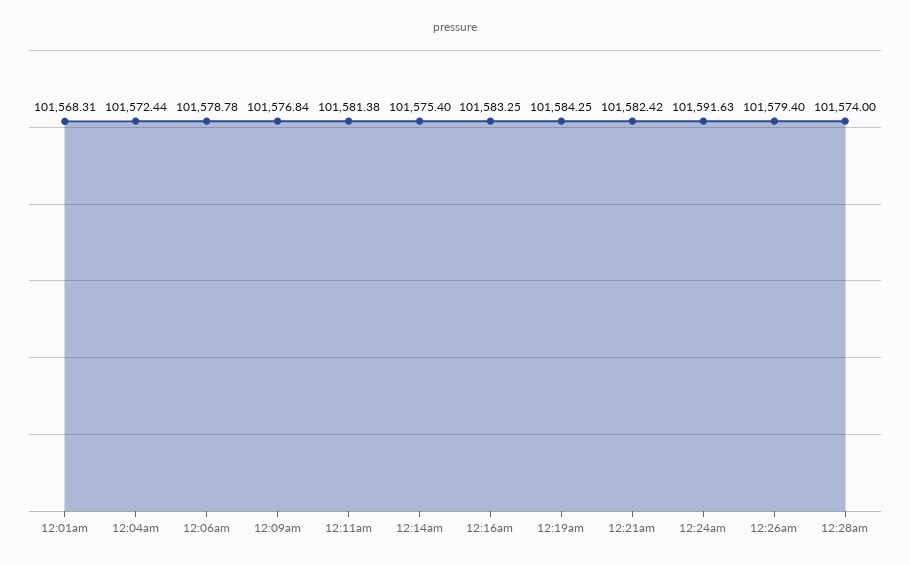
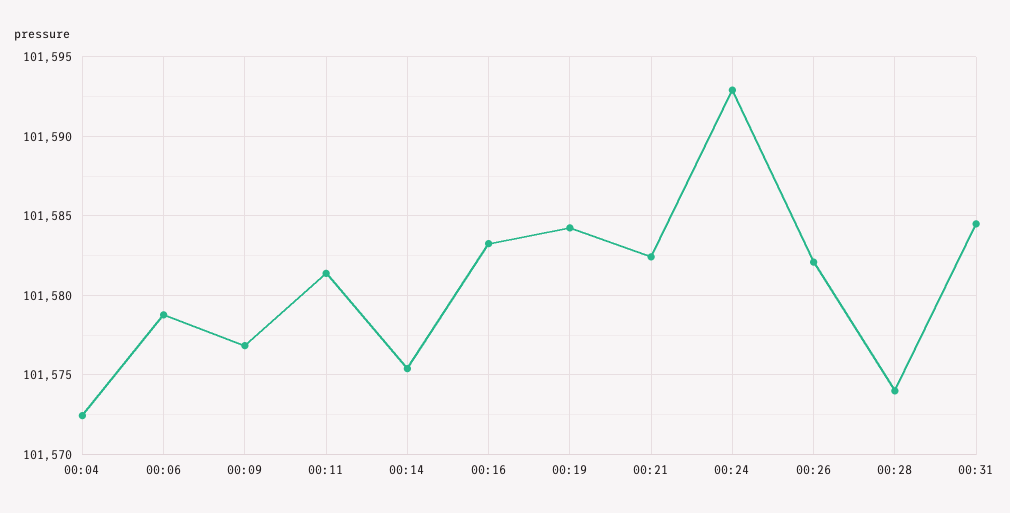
12:01am: 101568.31 -> none
12:24am: 101591.63 -> 101593
12:26am: 101579.4 -> 101582
00:31: none -> 101584.5

